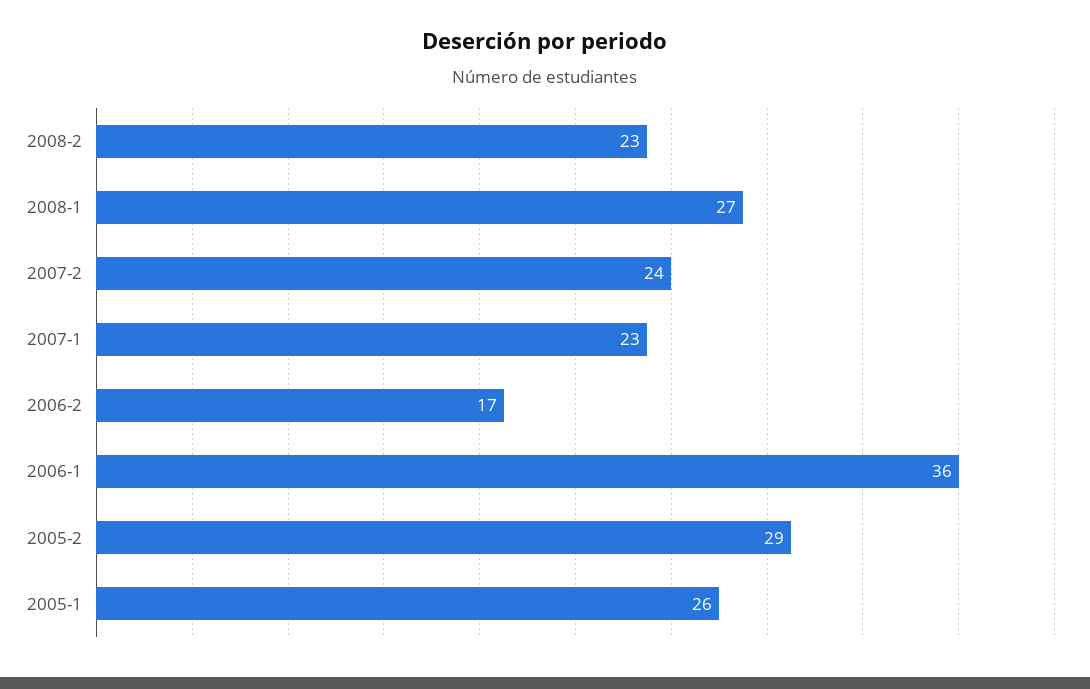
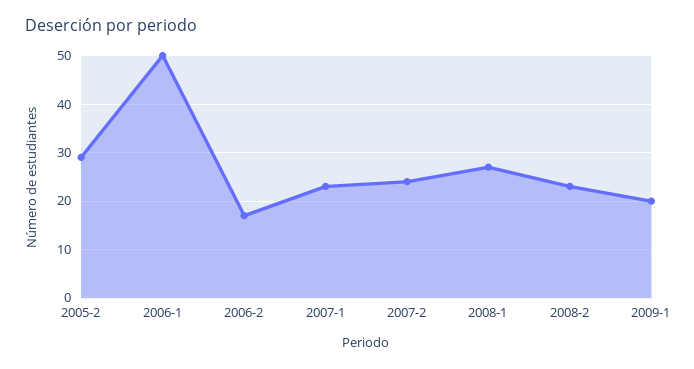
2006-1: 36 -> 50
2005-1: 26 -> none
2009-1: none -> 20

